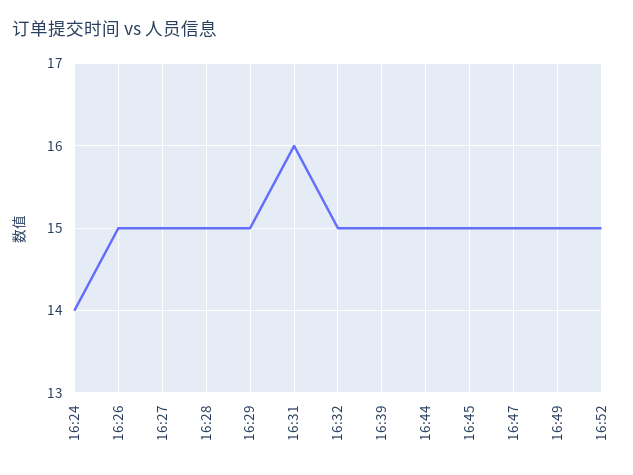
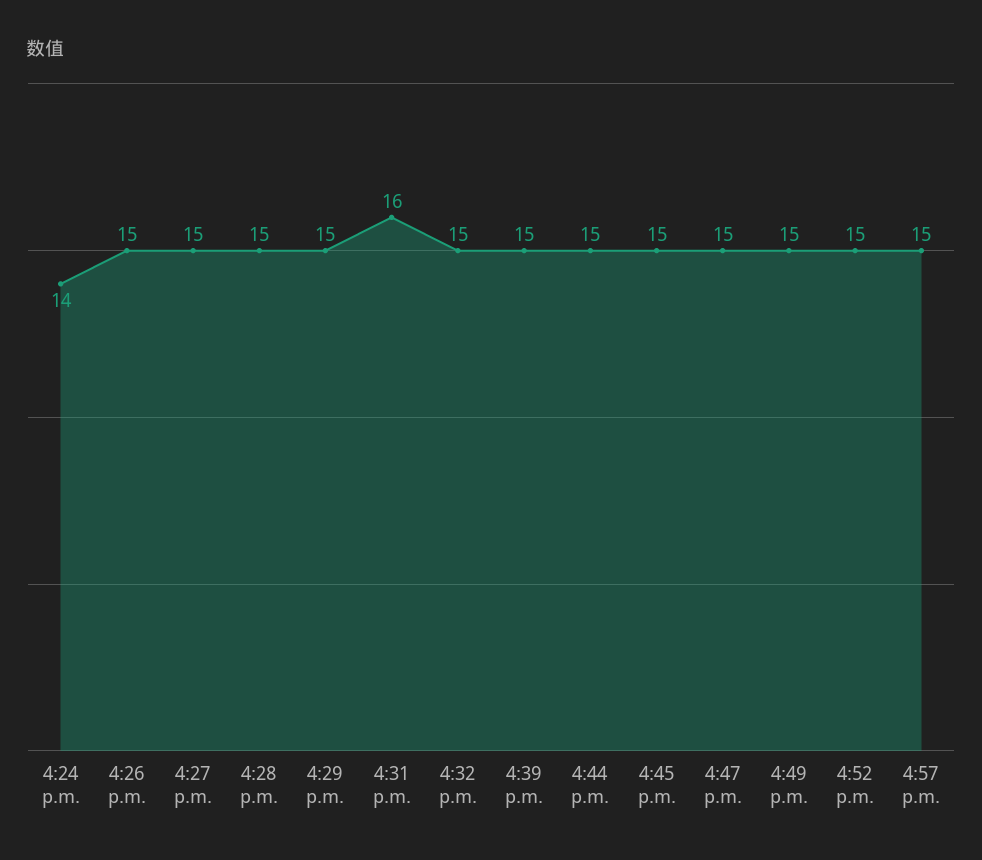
4:57 p.m.: none -> 15

